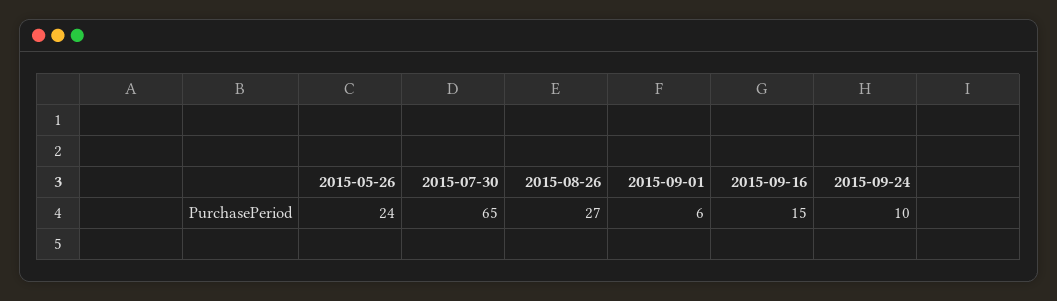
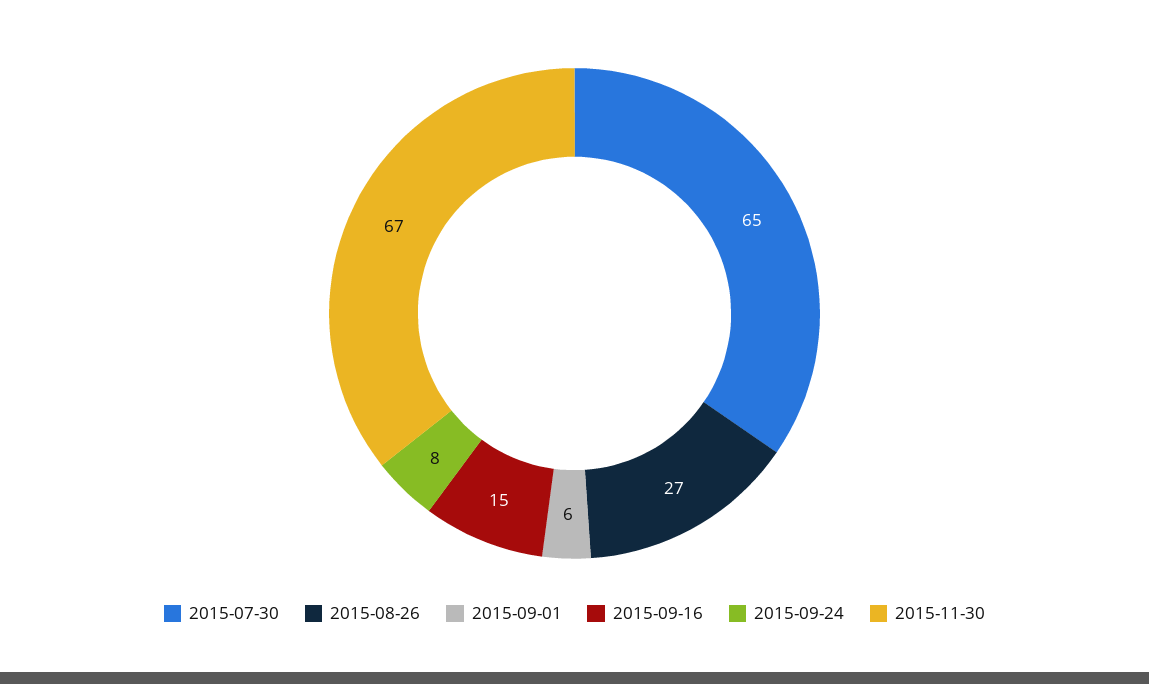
2015-05-26: 24 -> none
2015-09-24: 10 -> 8
2015-11-30: none -> 67

